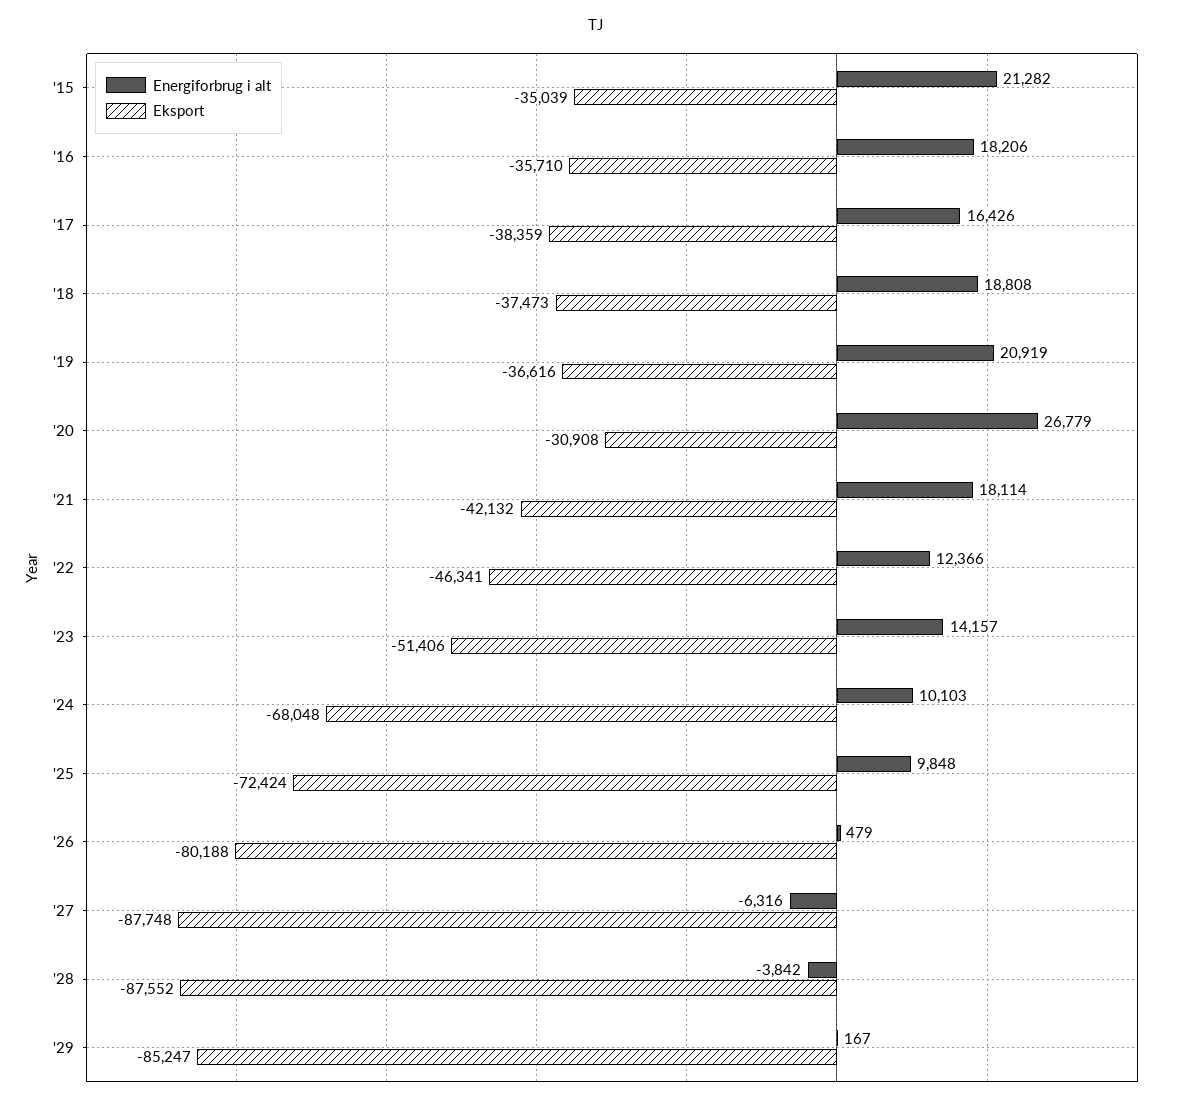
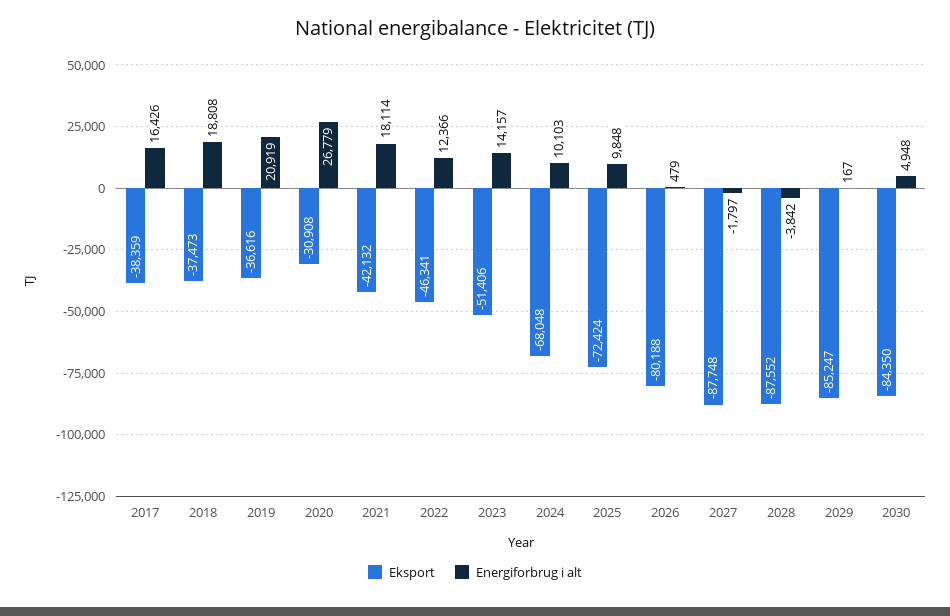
Energiforbrug i alt, '15: 21282 -> none
Eksport, '15: -35039 -> none
Energiforbrug i alt, '16: 18206 -> none
Eksport, '16: -35710 -> none
Energiforbrug i alt, '27: -6316 -> -1797
Eksport, 2030: none -> -84350
Energiforbrug i alt, 2030: none -> 4948

